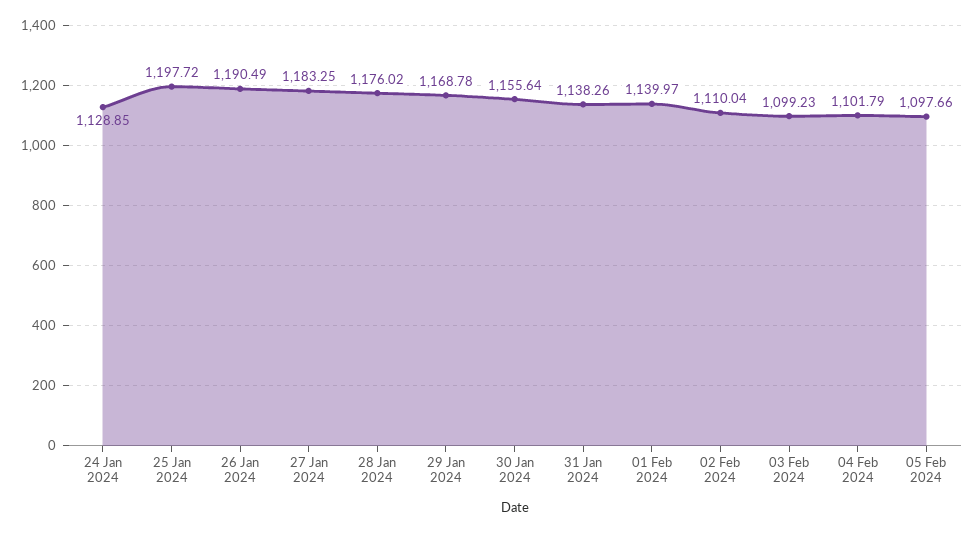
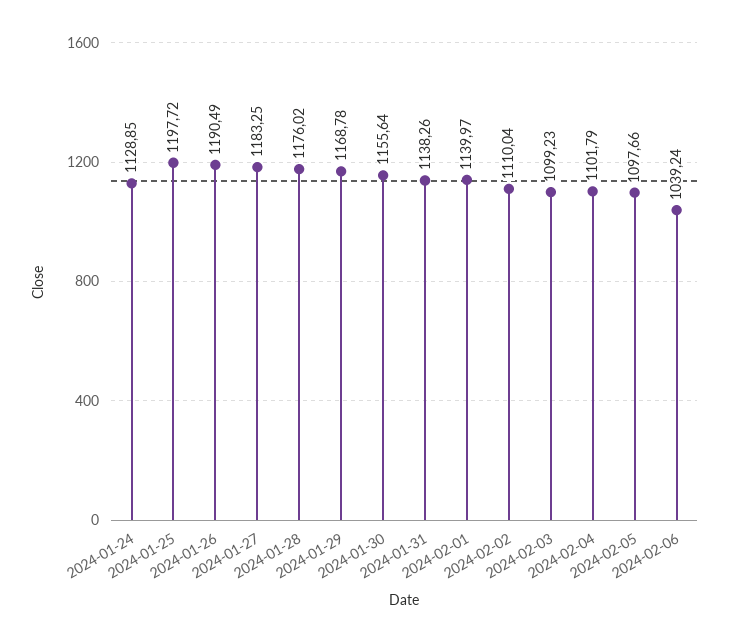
2024-02-06: none -> 1039.24

